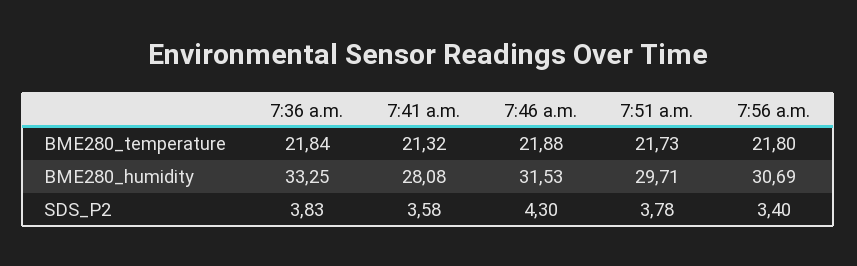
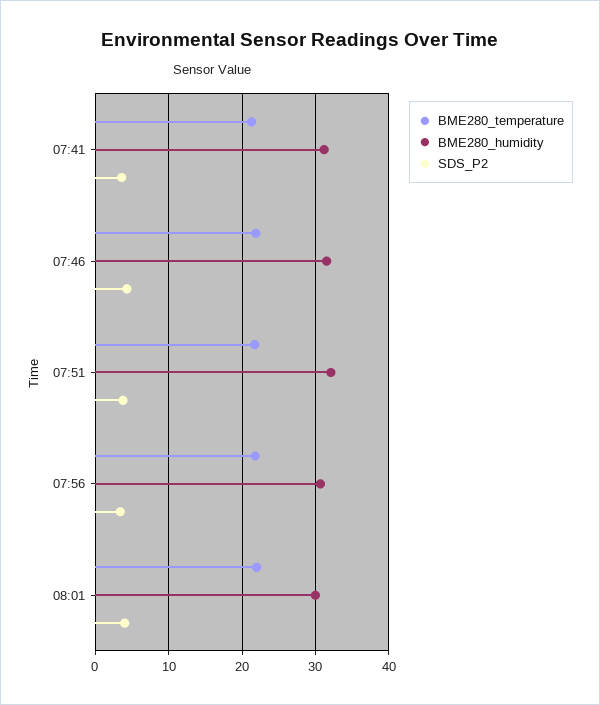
BME280_temperature, 7:36 a.m.: 21.84 -> none
BME280_humidity, 7:36 a.m.: 33.25 -> none
BME280_humidity, 7:41 a.m.: 28.08 -> 31
BME280_humidity, 7:51 a.m.: 29.71 -> 32
SDS_P2, 7:36 a.m.: 3.83 -> none
BME280_temperature, 08:01: none -> 22
BME280_humidity, 08:01: none -> 30
SDS_P2, 08:01: none -> 4

